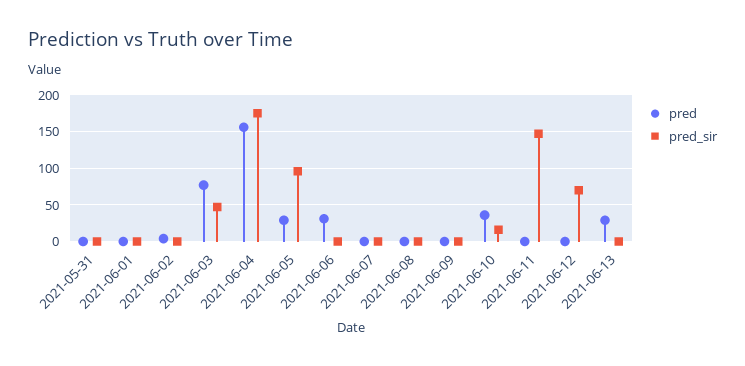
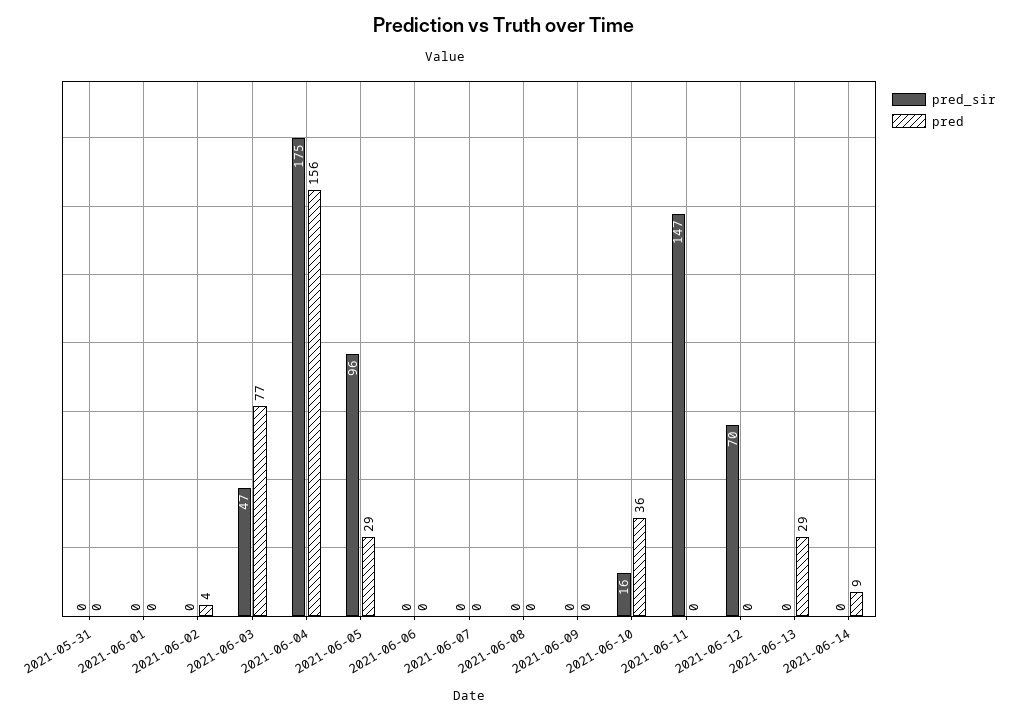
pred, 2021-06-06: 30 -> 0
pred_sir, 2021-06-14: none -> 0
pred, 2021-06-14: none -> 9

